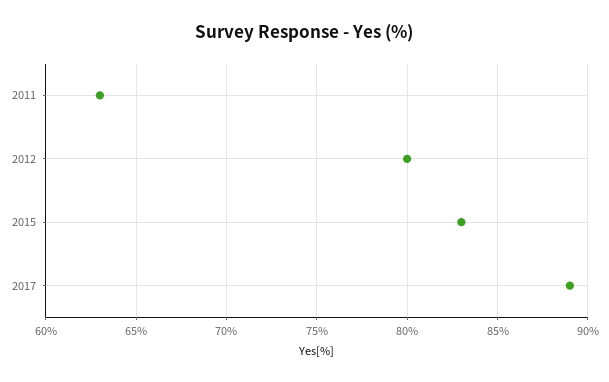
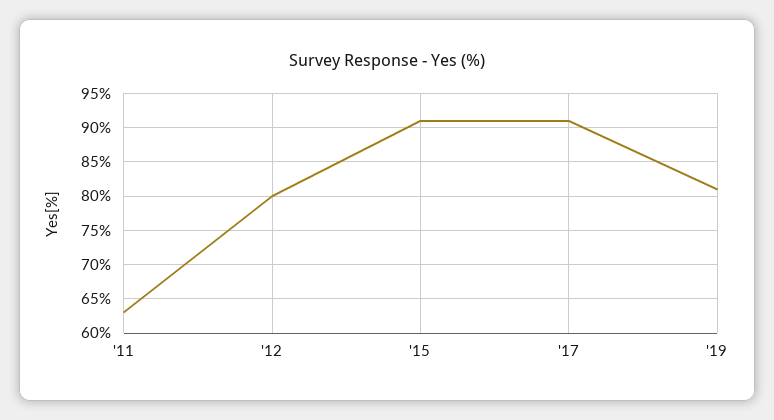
2015: 83 -> 91
2017: 89 -> 91
'19: none -> 81

